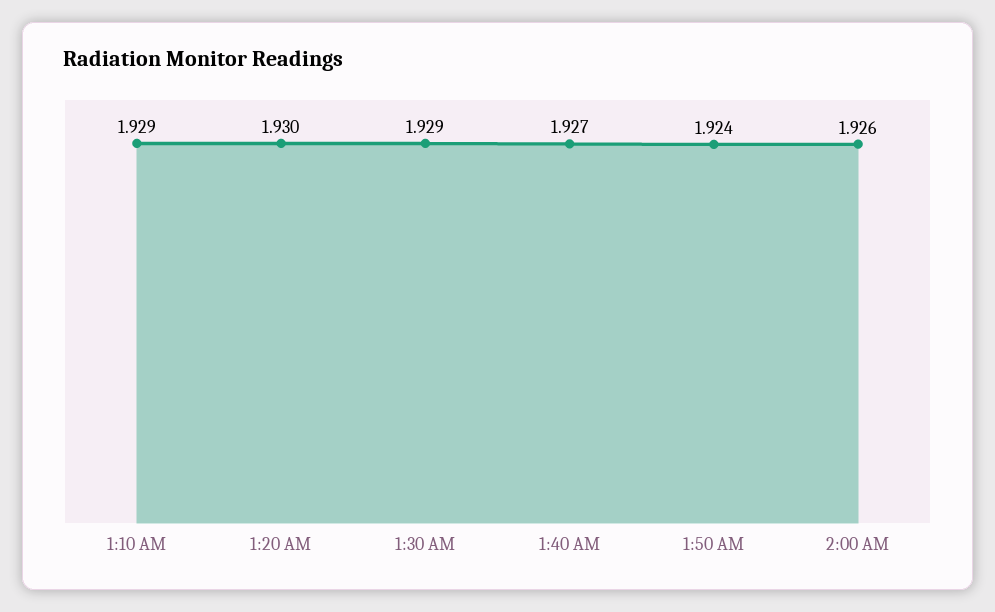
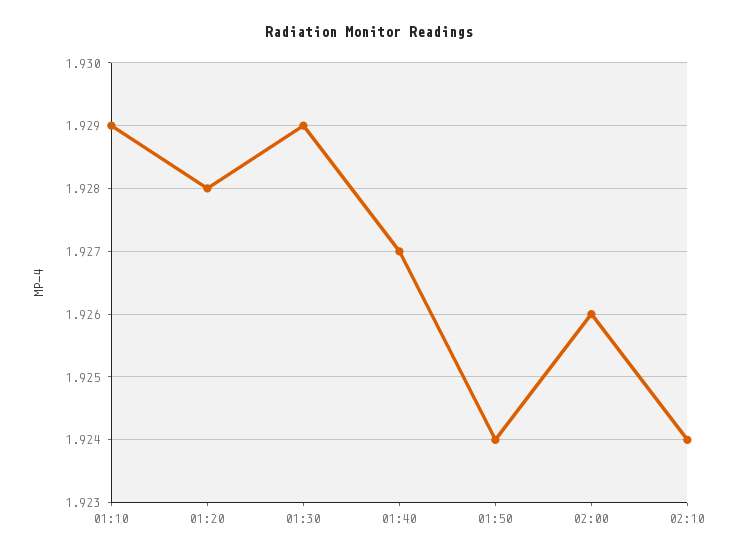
1:20 AM: 1.93 -> 1.928
02:10: none -> 1.924

